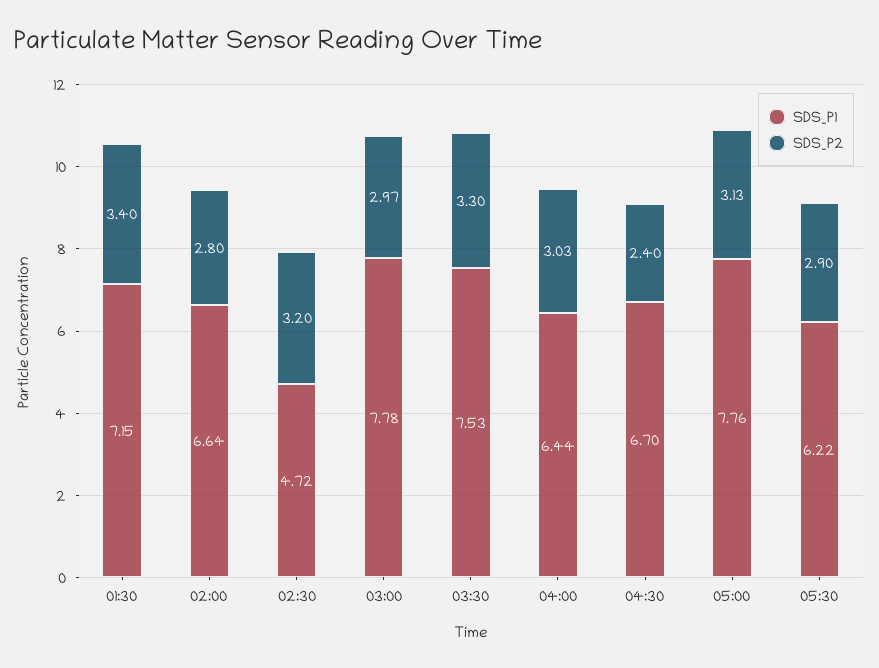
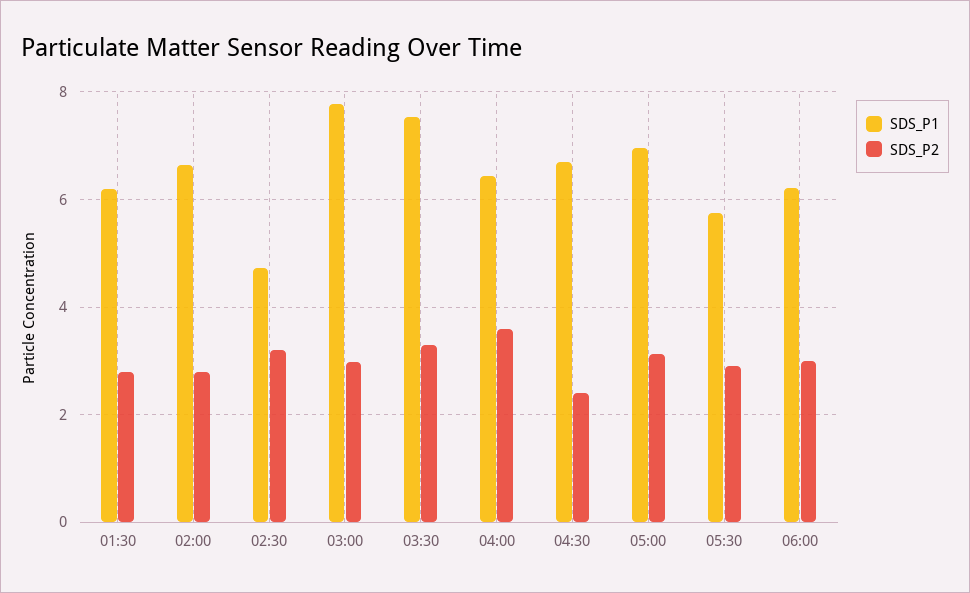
SDS_P1, 01:30: 7.15 -> 6.2
SDS_P2, 01:30: 3.4 -> 2.8
SDS_P2, 04:00: 3.03 -> 3.6
SDS_P1, 05:00: 7.76 -> 7
SDS_P1, 05:30: 6.22 -> 5.8
SDS_P1, 06:00: none -> 6.2
SDS_P2, 06:00: none -> 3

